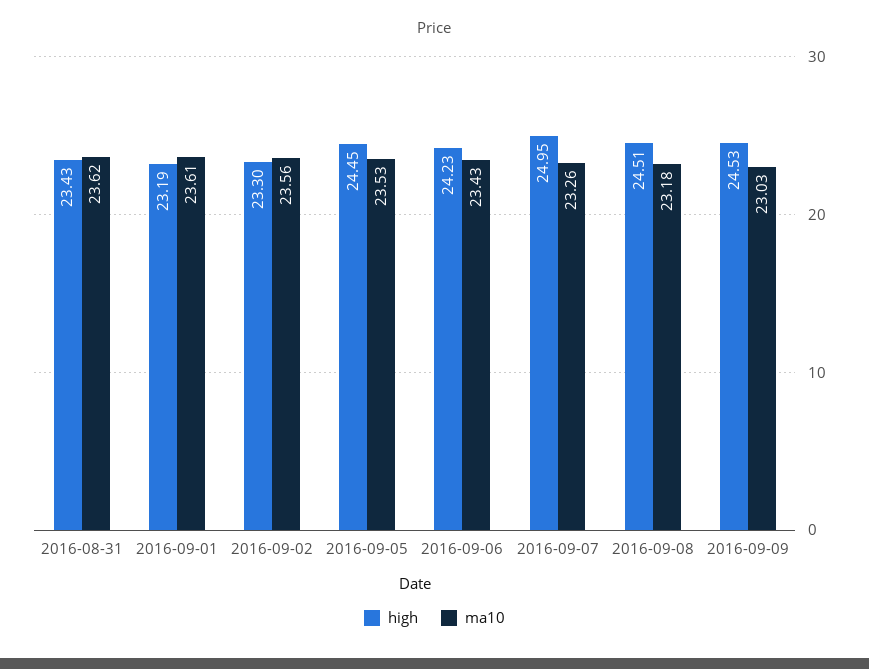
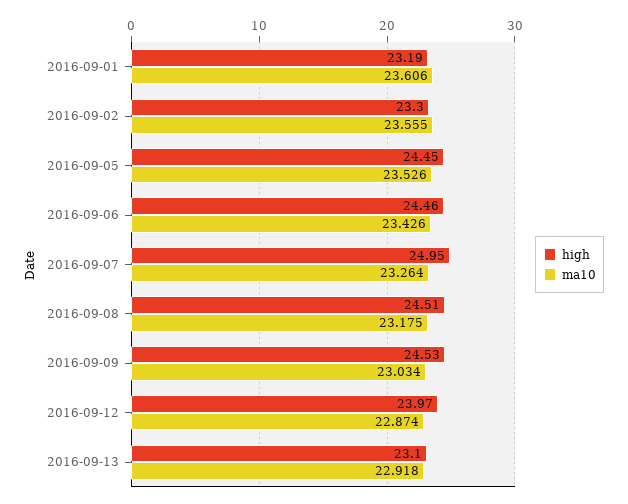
high, 2016-08-31: 23.43 -> none
ma10, 2016-08-31: 23.62 -> none
high, 2016-09-06: 24.23 -> 24.46
high, 2016-09-12: none -> 23.97
ma10, 2016-09-12: none -> 22.874
high, 2016-09-13: none -> 23.1
ma10, 2016-09-13: none -> 22.918

